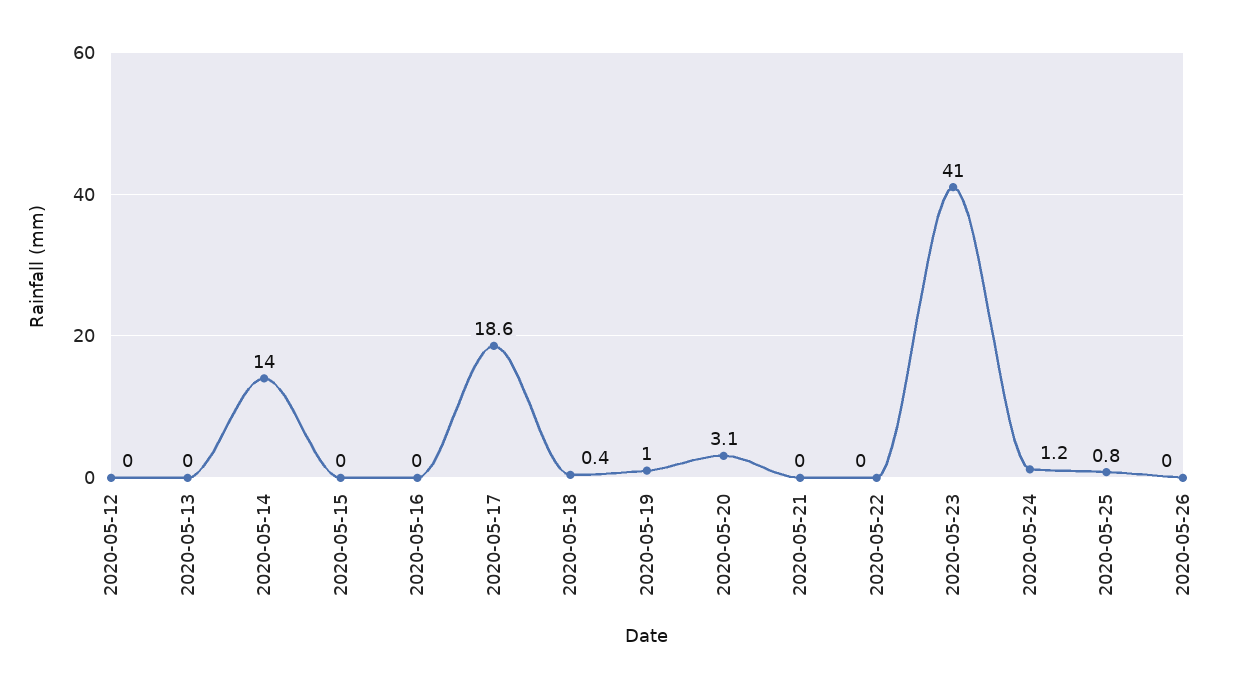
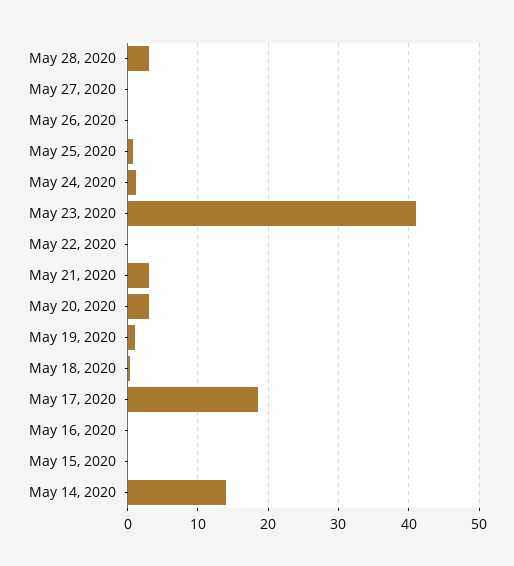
2020-05-12: 0 -> none
2020-05-13: 0 -> none
2020-05-21: 0 -> 3
May 28, 2020: none -> 3
May 27, 2020: none -> 0

